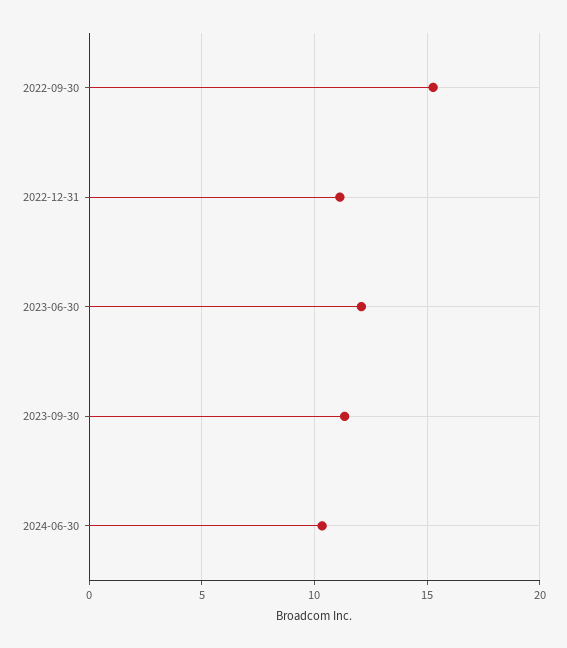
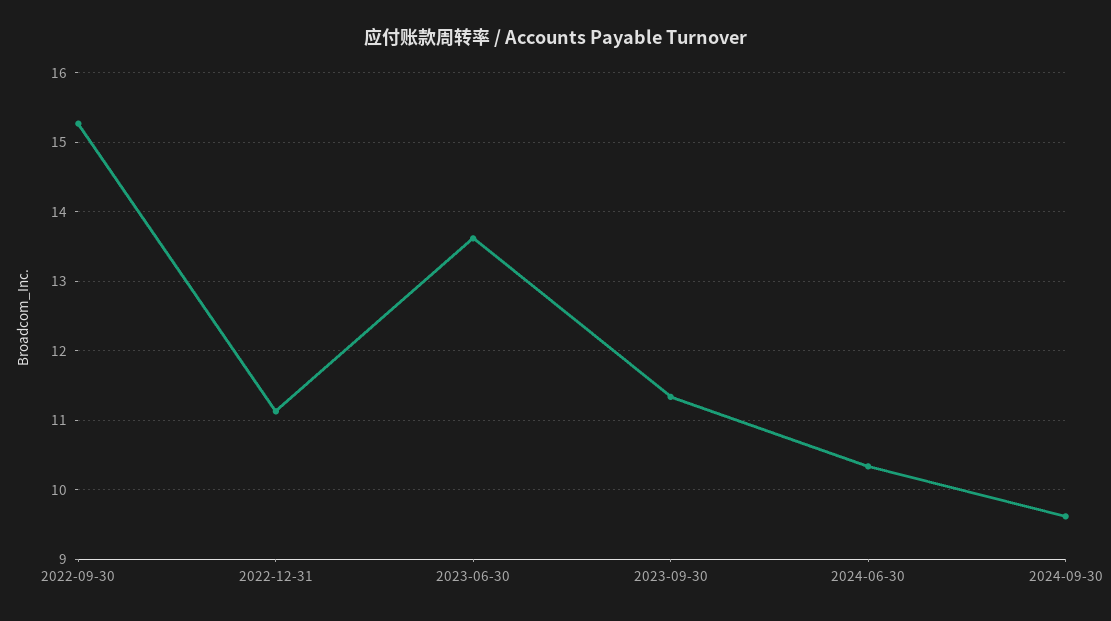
2023-06-30: 12 -> 13.6
2024-09-30: none -> 9.6

